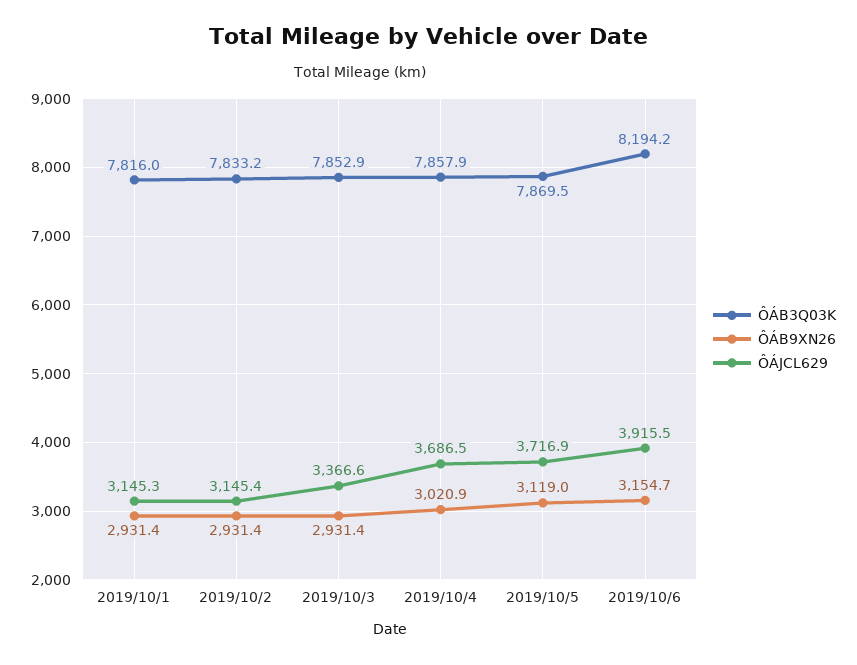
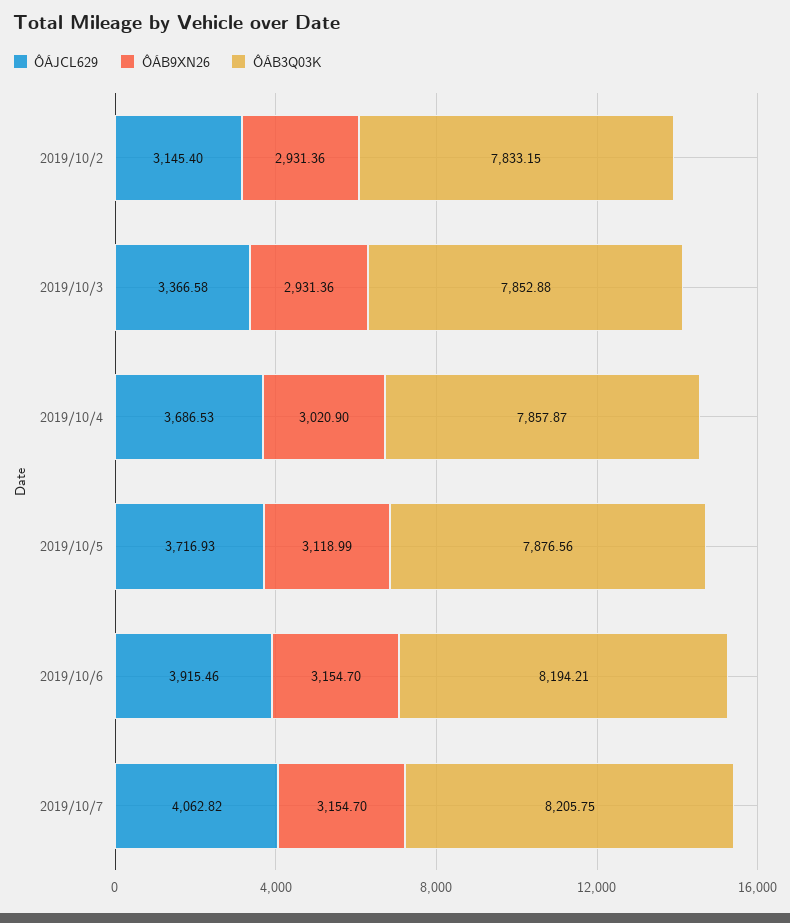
ÔÁB3Q03K, 2019/10/1: 7816 -> none
ÔÁB9XN26, 2019/10/1: 2931.4 -> none
ÔÁJCL629, 2019/10/1: 3145.3 -> none
ÔÁB3Q03K, 2019/10/5: 7869.5 -> 7876.56
ÔÁJCL629, 2019/10/7: none -> 4062.82
ÔÁB9XN26, 2019/10/7: none -> 3154.7
ÔÁB3Q03K, 2019/10/7: none -> 8205.75

